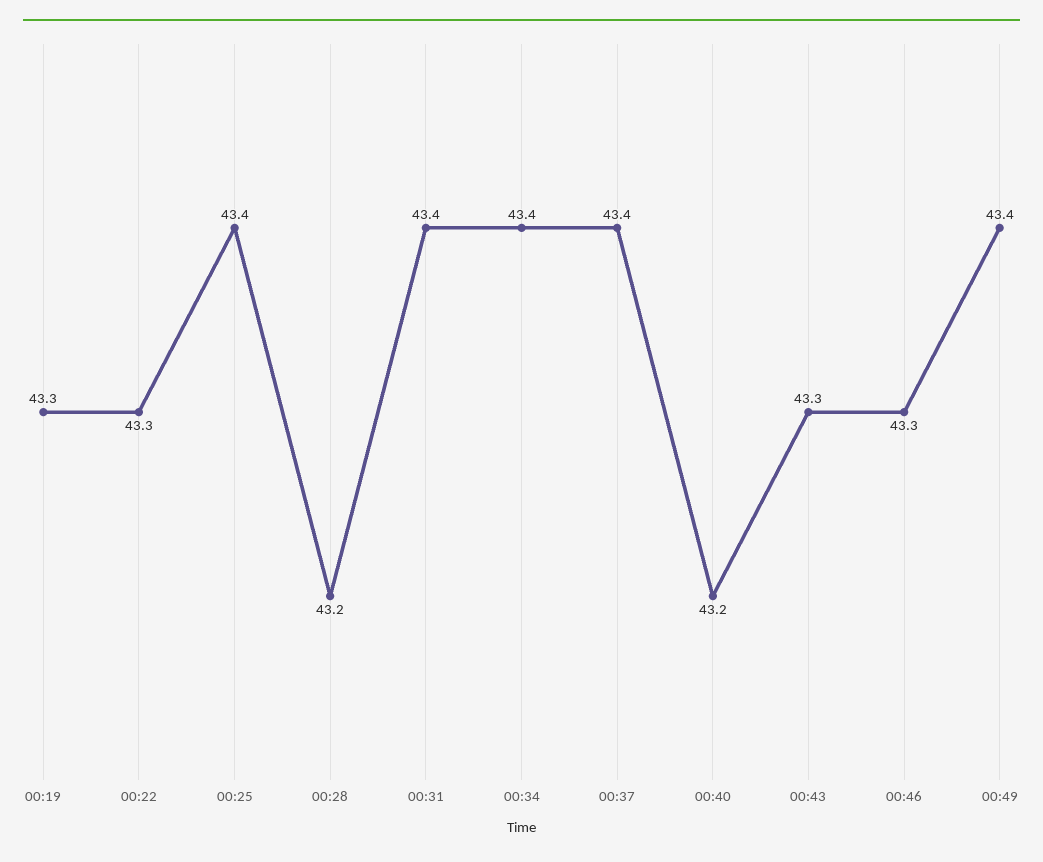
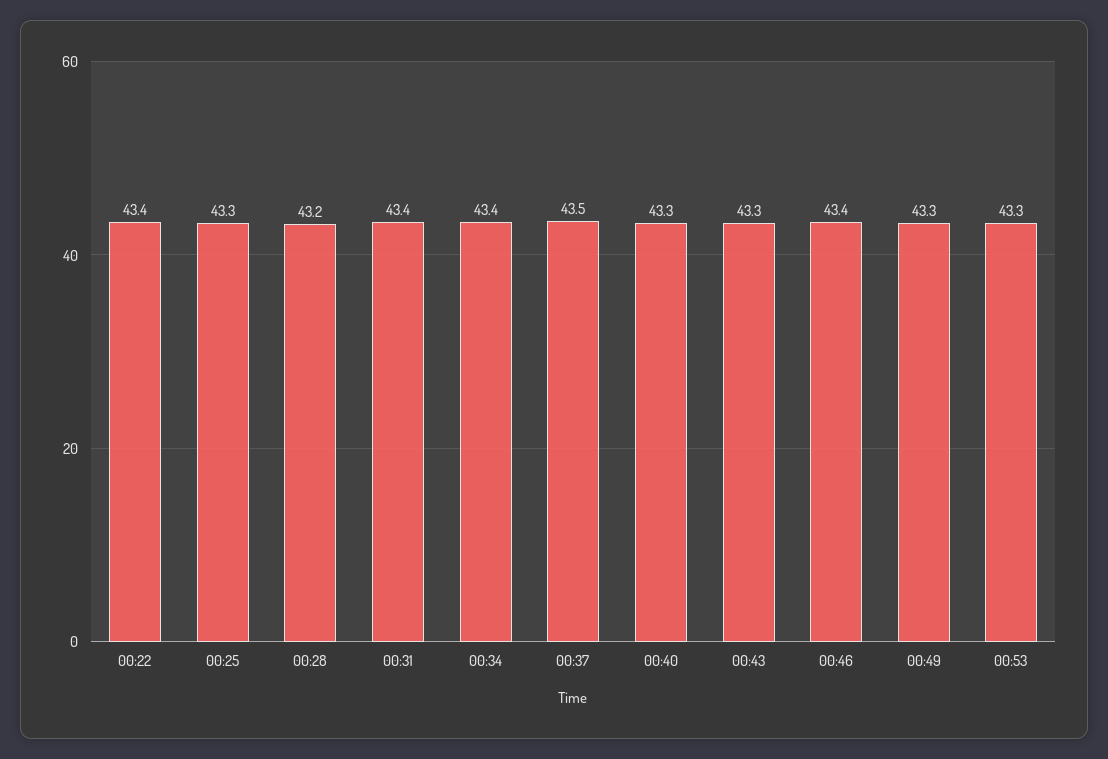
00:19: 43.3 -> none
00:22: 43.3 -> 43.4
00:25: 43.4 -> 43.3
00:37: 43.4 -> 43.5
00:40: 43.2 -> 43.3
00:46: 43.3 -> 43.4
00:49: 43.4 -> 43.3
00:53: none -> 43.3

